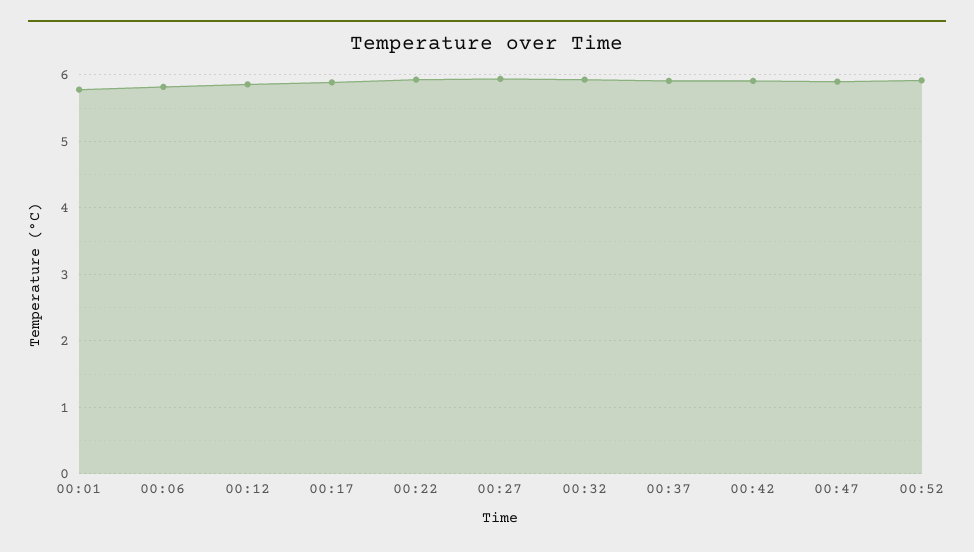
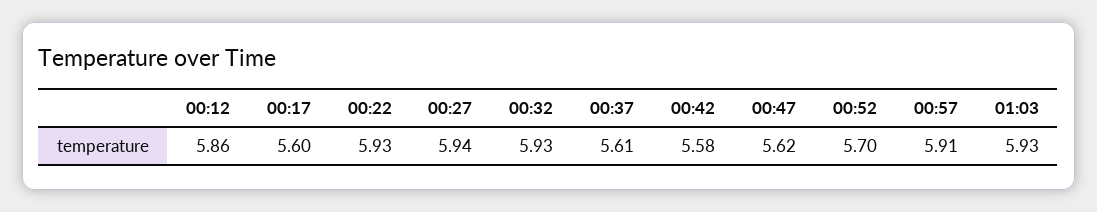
00:01: 5.8 -> none
00:06: 5.8 -> none
00:17: 5.9 -> 5.6
00:37: 5.9 -> 5.61
00:42: 5.9 -> 5.58
00:47: 5.9 -> 5.62
00:52: 5.9 -> 5.7
00:57: none -> 5.91
01:03: none -> 5.93

